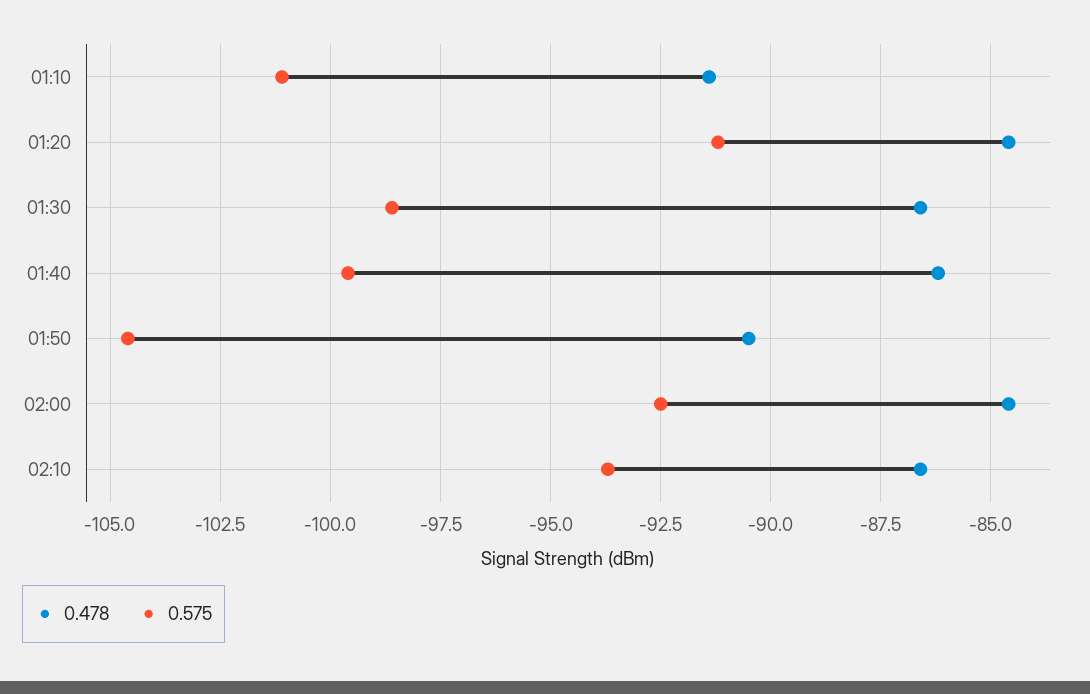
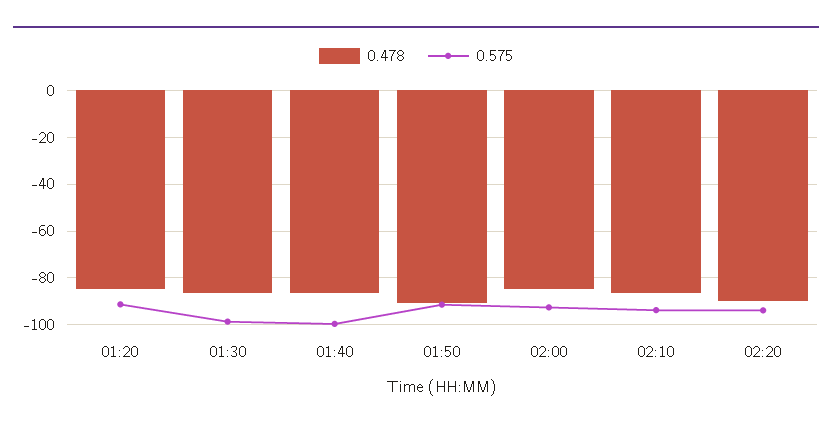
0.478, 01:10: -91.5 -> none
0.575, 01:10: -101 -> none
0.575, 01:50: -104.5 -> -90
0.478, 02:20: none -> -90
0.575, 02:20: none -> -95

